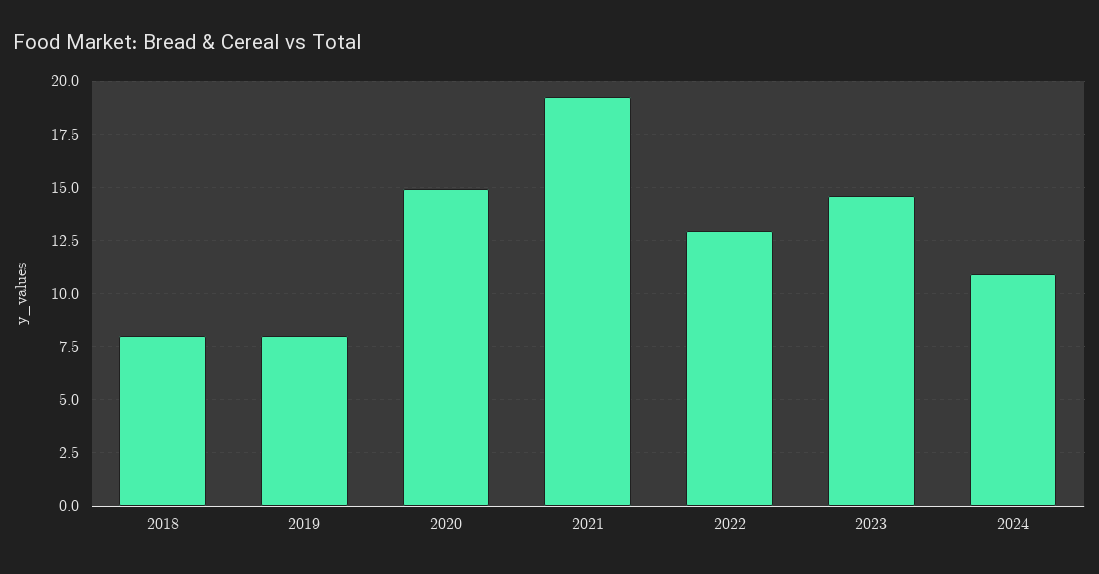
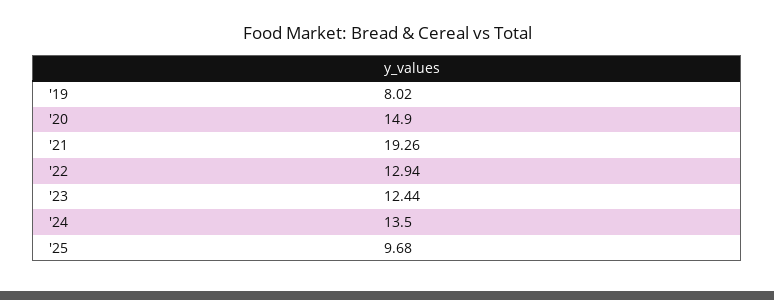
2018: 8 -> none
2023: 14.5 -> 12.44
2024: 11 -> 13.5
'25: none -> 9.68

